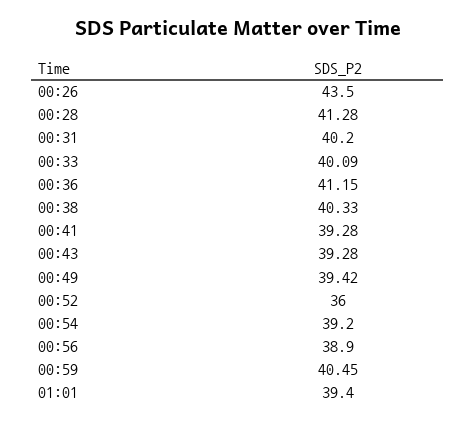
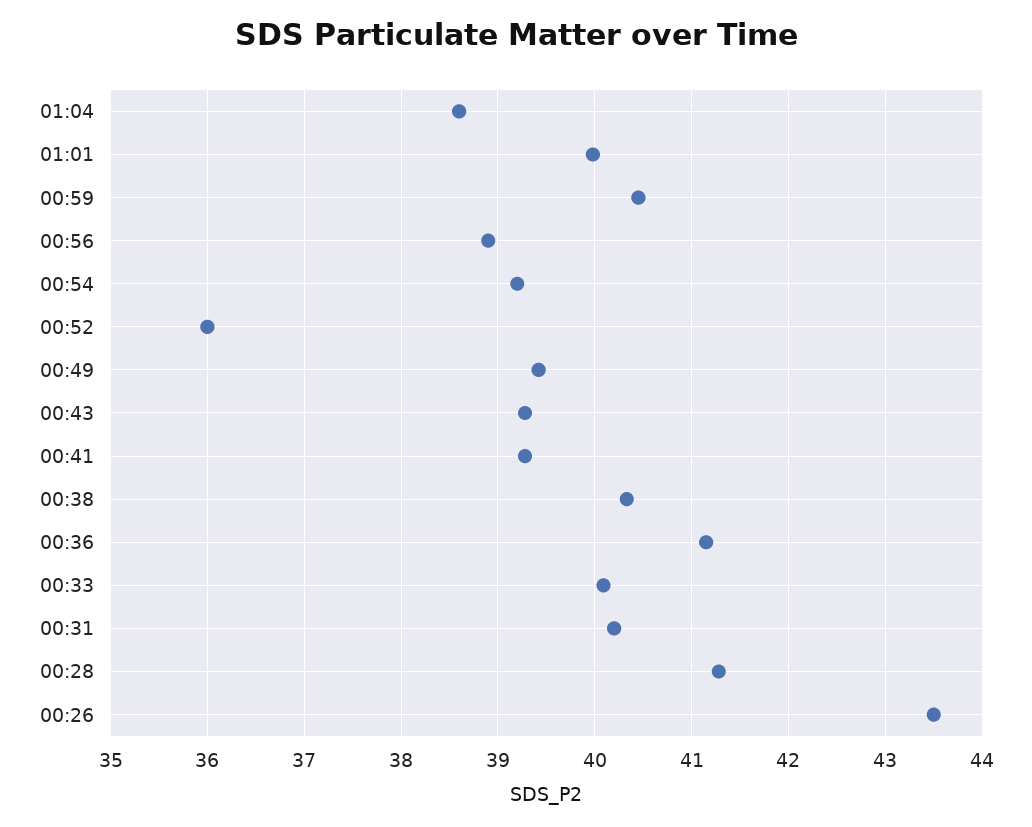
01:01: 39.4 -> 40
01:04: none -> 38.6

